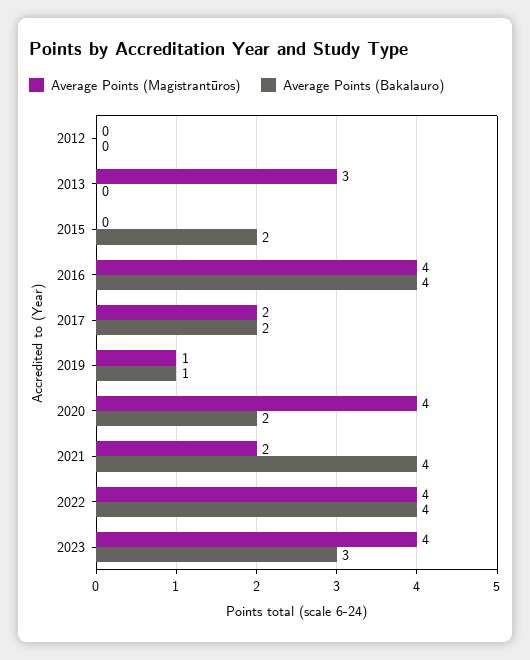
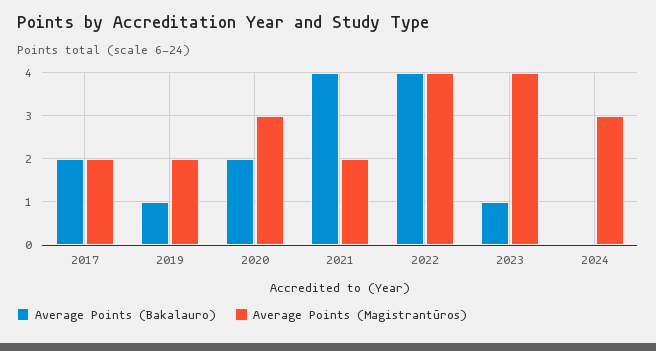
Average Points (Magistrantūros), 2012: 0 -> none
Average Points (Bakalauro), 2012: 0 -> none
Average Points (Magistrantūros), 2013: 3 -> none
Average Points (Bakalauro), 2013: 0 -> none
Average Points (Magistrantūros), 2015: 0 -> none
Average Points (Bakalauro), 2015: 2 -> none
Average Points (Magistrantūros), 2016: 4 -> none
Average Points (Bakalauro), 2016: 4 -> none
Average Points (Magistrantūros), 2019: 1 -> 2
Average Points (Magistrantūros), 2020: 4 -> 3
Average Points (Bakalauro), 2023: 3 -> 1
Average Points (Bakalauro), 2024: none -> 0
Average Points (Magistrantūros), 2024: none -> 3

